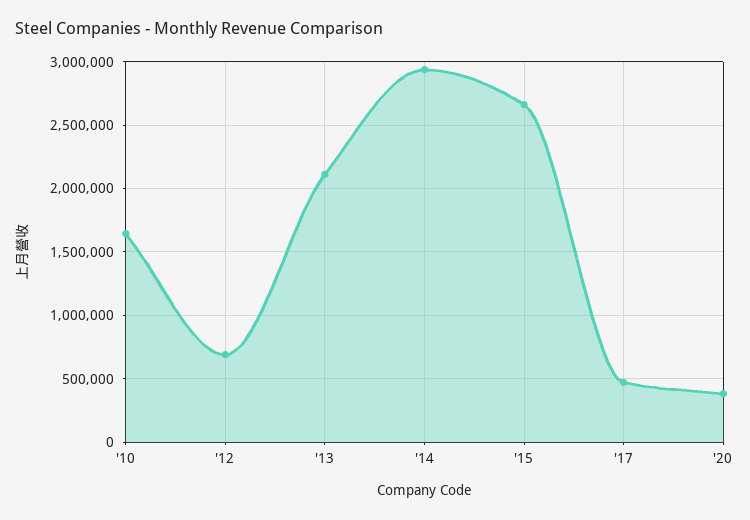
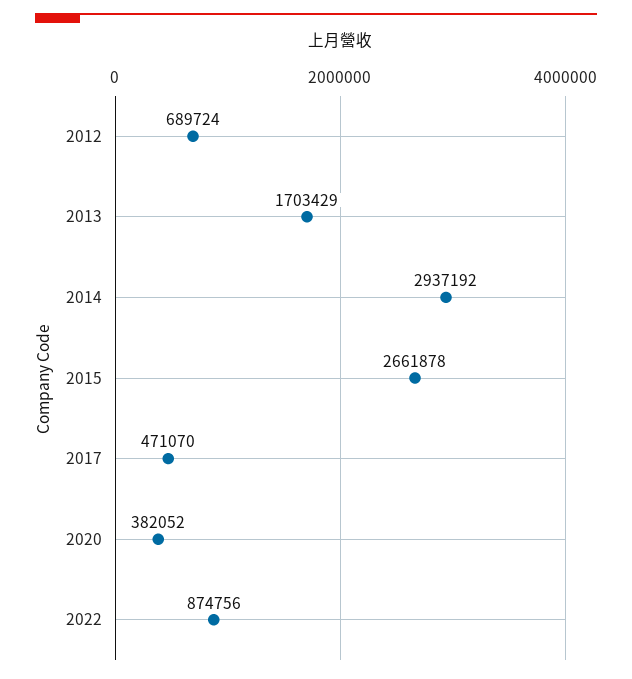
'10: 1650000 -> none
'13: 2100000 -> 1703429
2022: none -> 874756

